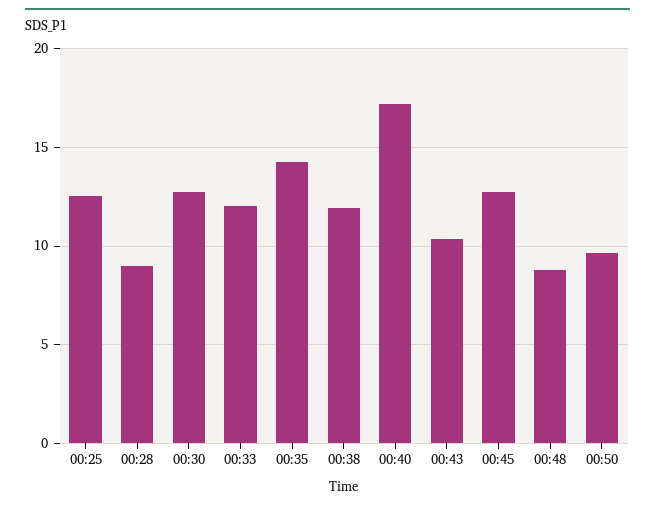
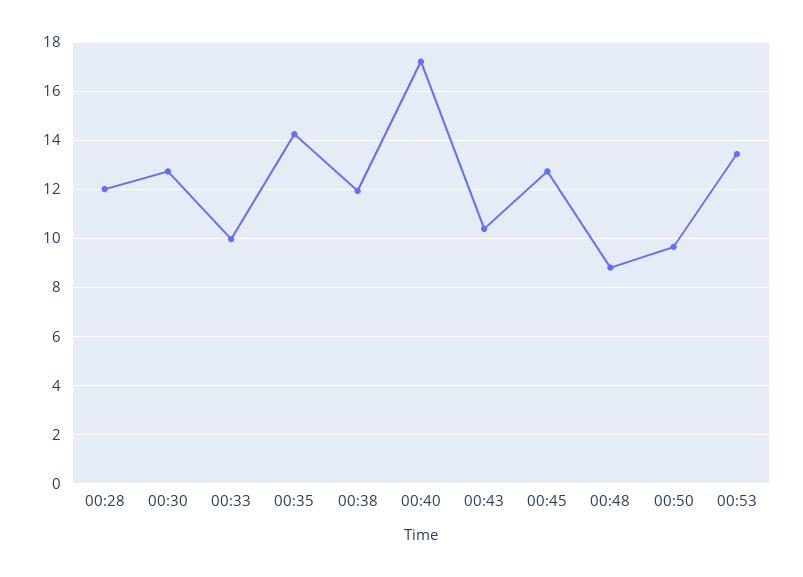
00:25: 12.5 -> none
00:28: 9 -> 12
00:33: 12 -> 10
00:53: none -> 13.5

